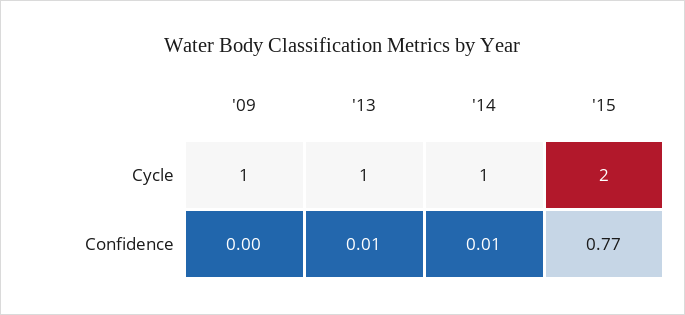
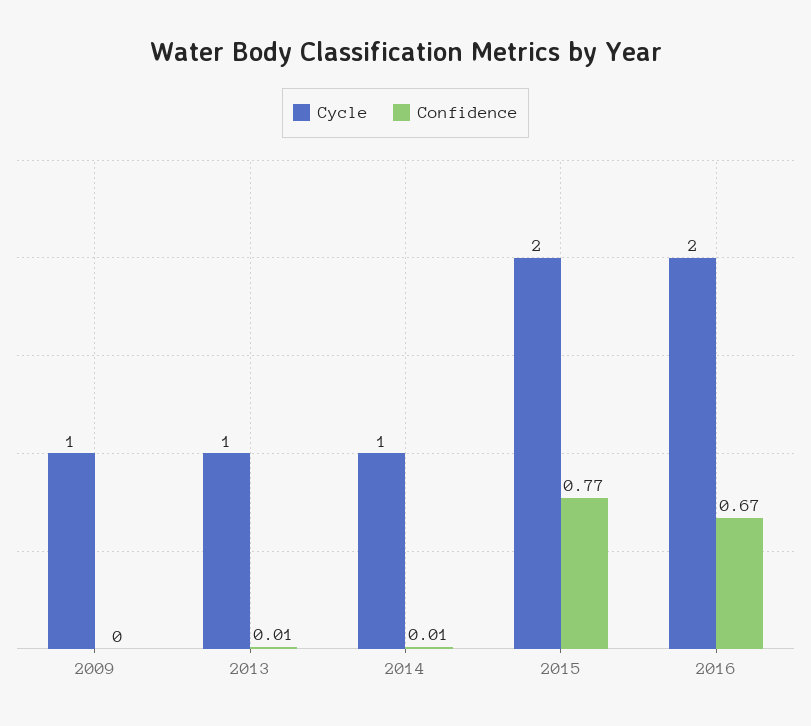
Cycle, 2016: none -> 2
Confidence, 2016: none -> 0.67

